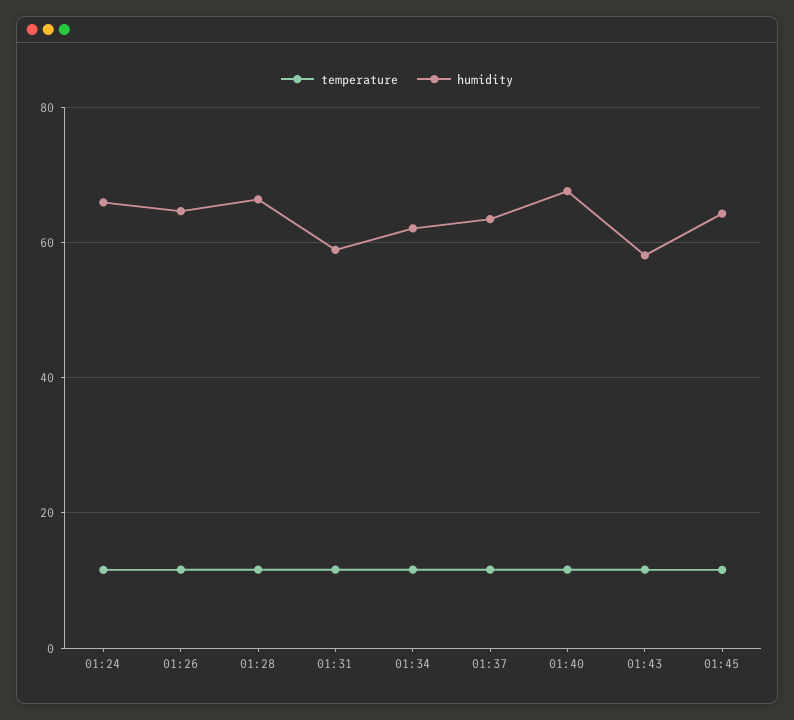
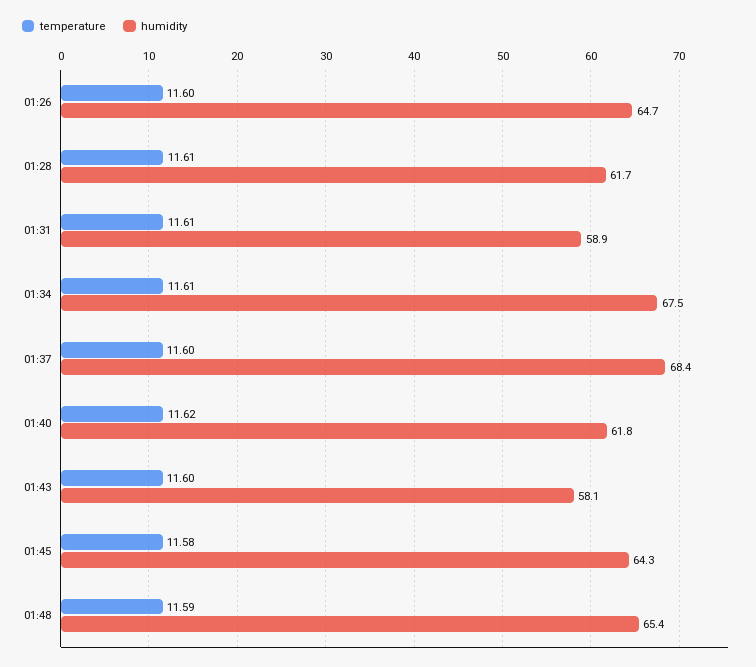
temperature, 01:24: 12 -> none
humidity, 01:24: 66 -> none
humidity, 01:28: 66 -> 61.7
humidity, 01:34: 62 -> 67.5
humidity, 01:37: 64 -> 68.4
humidity, 01:40: 68 -> 61.8
temperature, 01:48: none -> 11.59
humidity, 01:48: none -> 65.4

